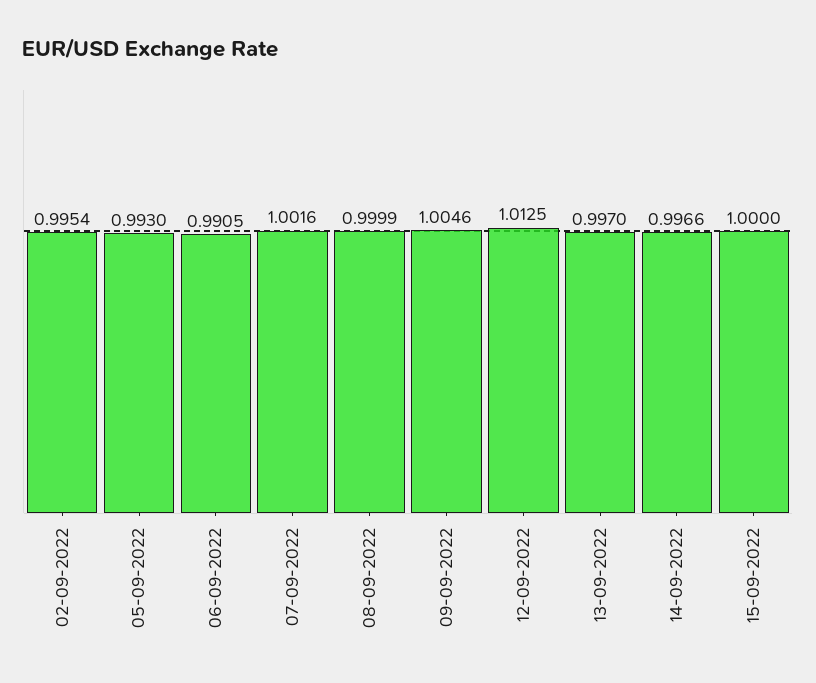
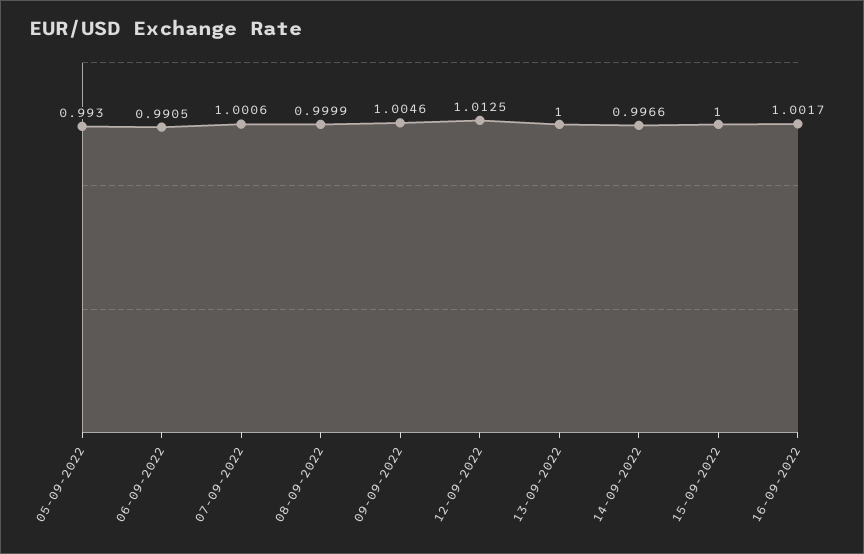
02-09-2022: 0.9954 -> none
07-09-2022: 1.0016 -> 1.0006
13-09-2022: 0.997 -> 1
16-09-2022: none -> 1.0017

